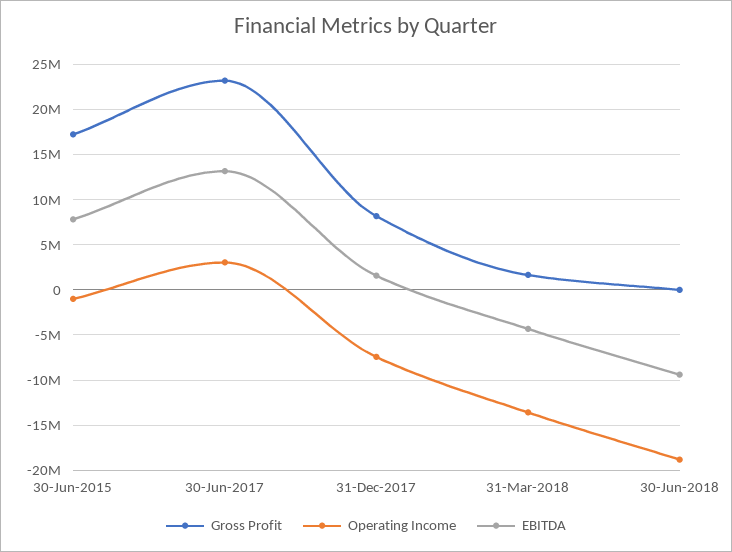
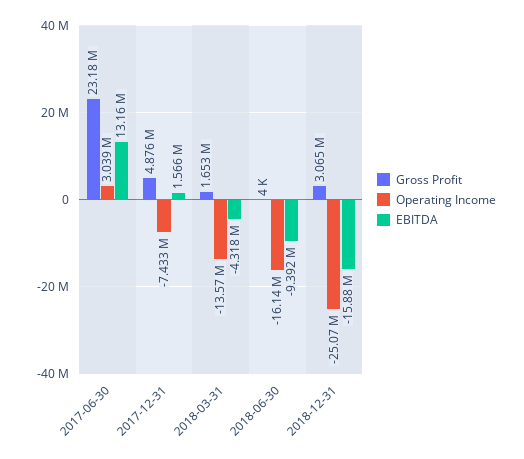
Gross Profit, 30-Jun-2015: 17000000 -> none
Operating Income, 30-Jun-2015: -1000000 -> none
EBITDA, 30-Jun-2015: 8000000 -> none
Gross Profit, 31-Dec-2017: 8000000 -> 4876000
Operating Income, 30-Jun-2018: -19000000 -> -16140000
Gross Profit, 2018-12-31: none -> 3065000
Operating Income, 2018-12-31: none -> -25070000
EBITDA, 2018-12-31: none -> -15880000

